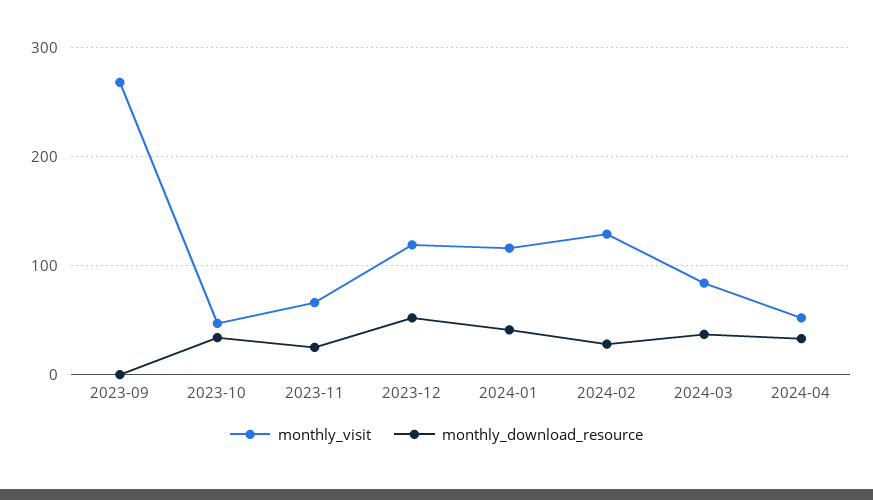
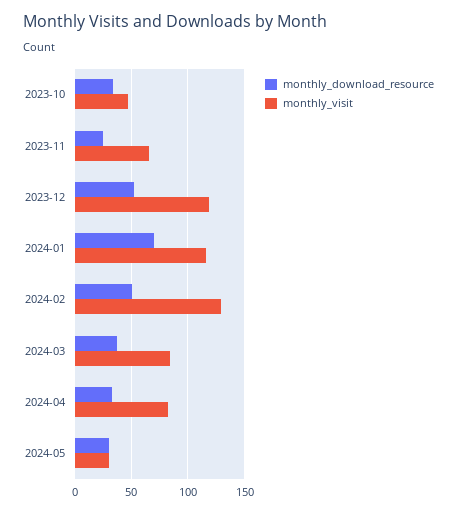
monthly_visit, 2023-09: 270 -> none
monthly_download_resource, 2023-09: 0 -> none
monthly_download_resource, 2024-01: 40 -> 70
monthly_download_resource, 2024-02: 30 -> 50
monthly_visit, 2024-04: 50 -> 80
monthly_download_resource, 2024-05: none -> 30
monthly_visit, 2024-05: none -> 30

